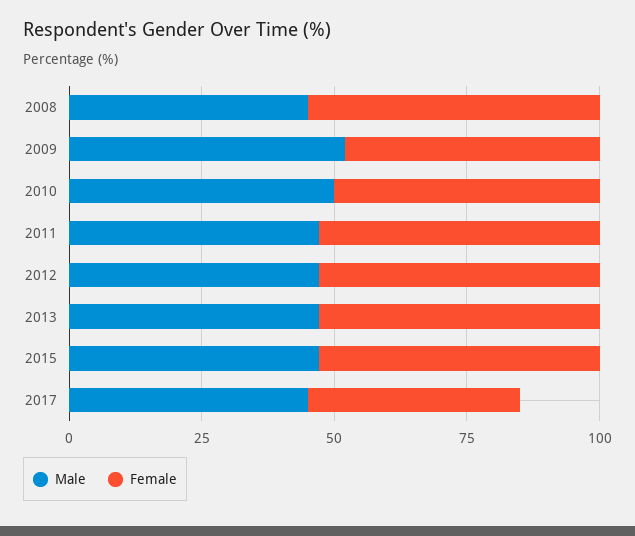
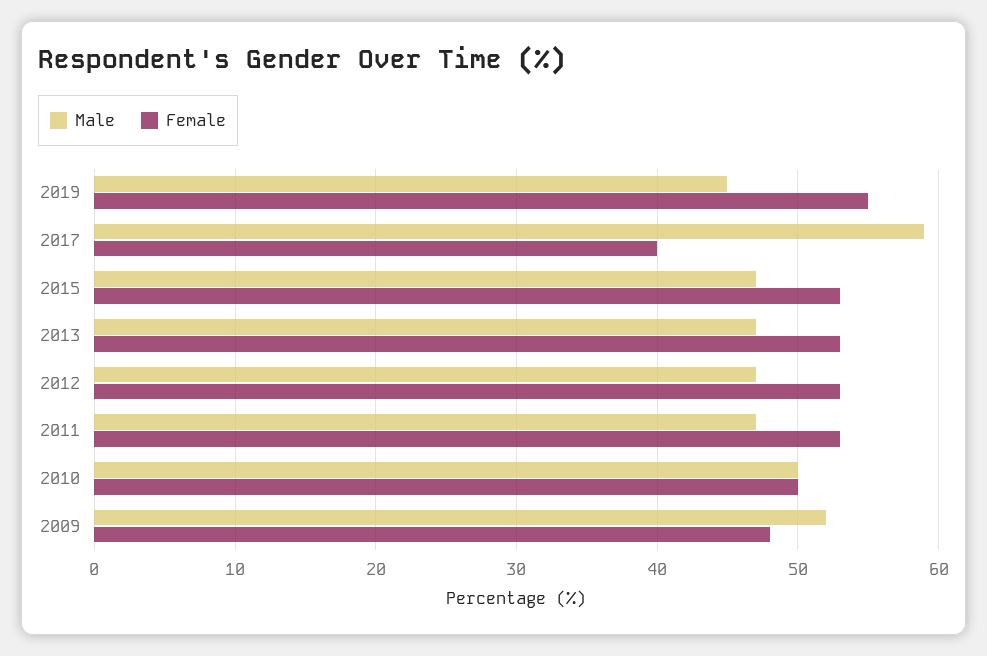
Male, 2008: 45 -> none
Female, 2008: 55 -> none
Male, 2017: 45 -> 59
Male, 2019: none -> 45
Female, 2019: none -> 55

